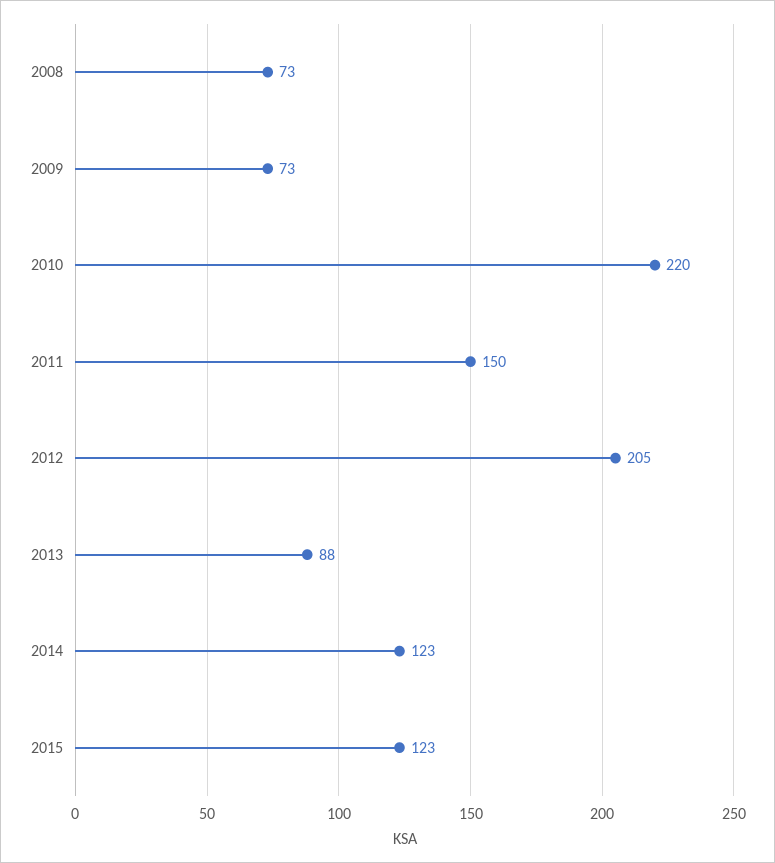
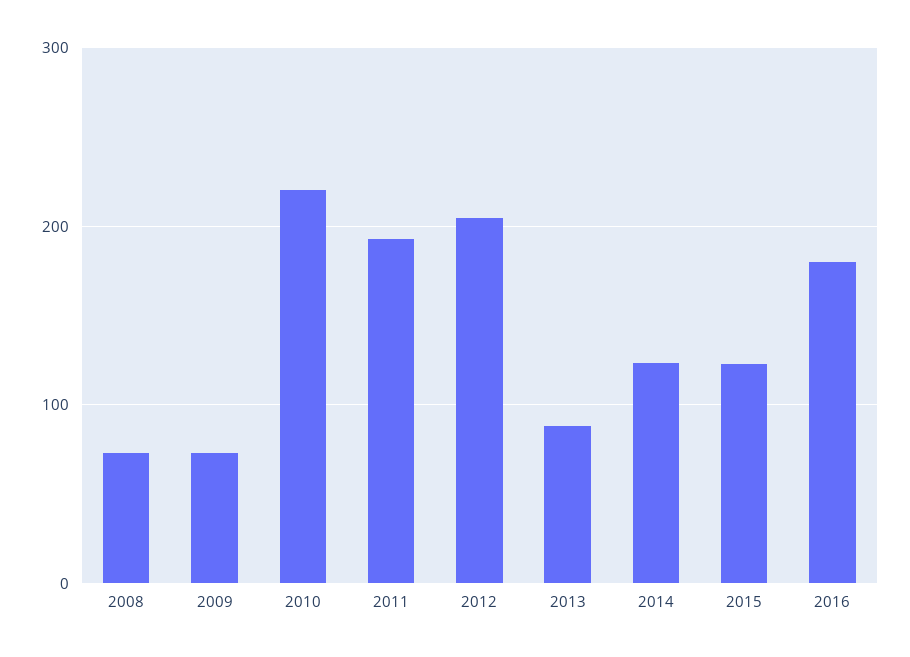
2011: 150 -> 190
2016: none -> 180

